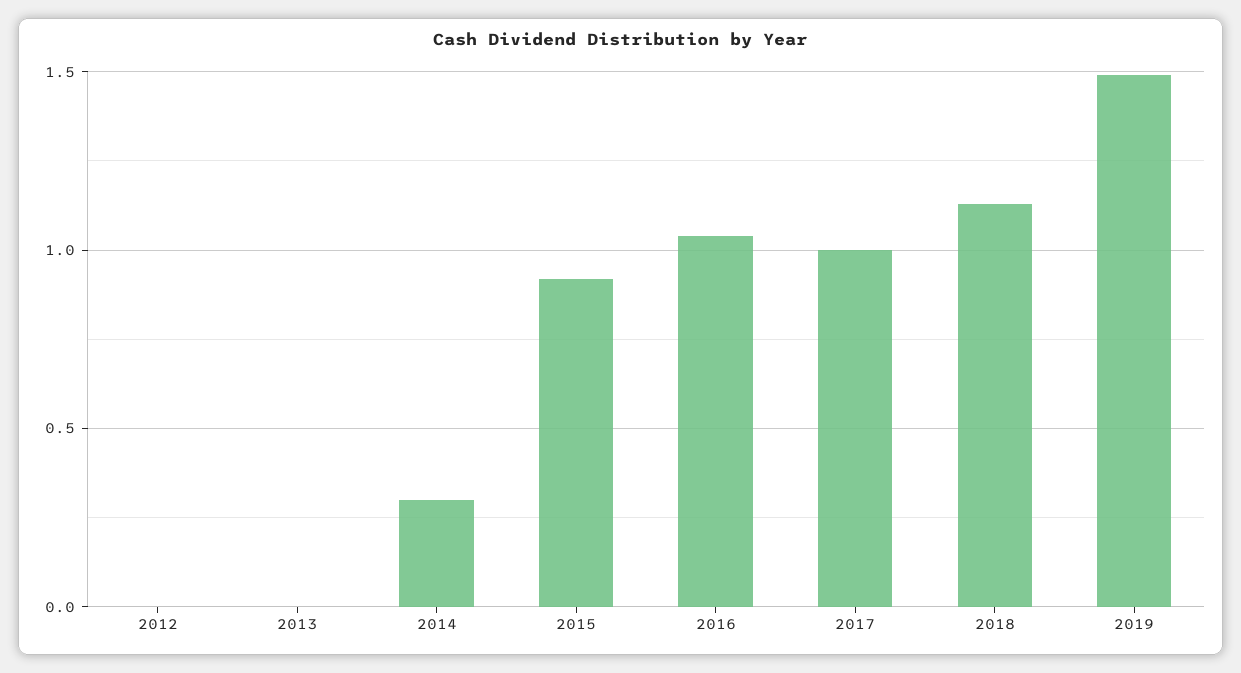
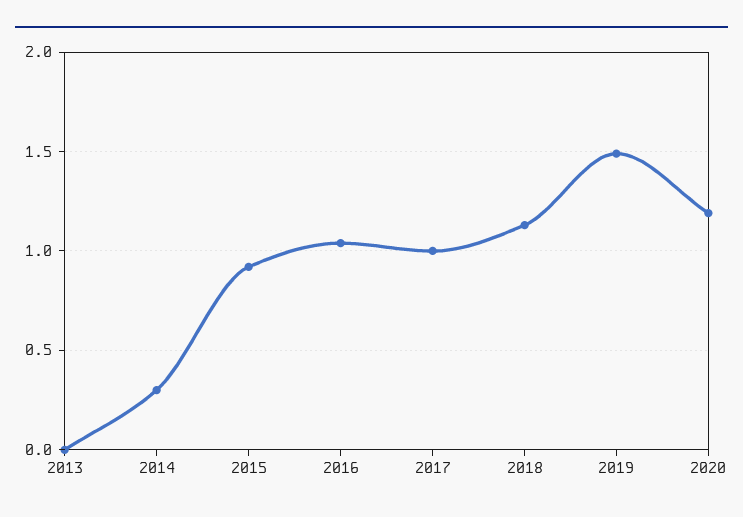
2012: 0 -> none
2020: none -> 1.2

